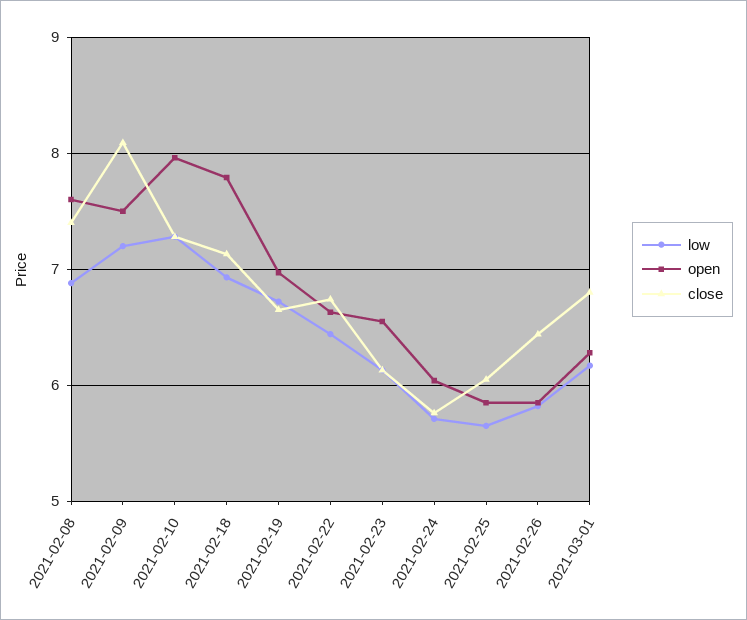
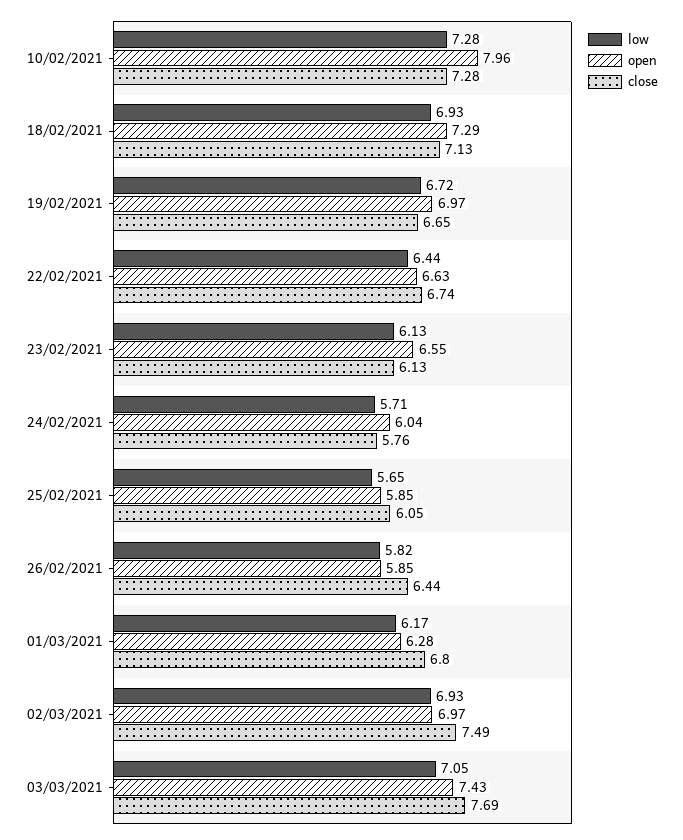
low, 2021-02-08: 6.9 -> none
open, 2021-02-08: 7.6 -> none
close, 2021-02-08: 7.4 -> none
low, 2021-02-09: 7.2 -> none
open, 2021-02-09: 7.5 -> none
close, 2021-02-09: 8.1 -> none
open, 2021-02-18: 7.8 -> 7.29
low, 02/03/2021: none -> 6.93
open, 02/03/2021: none -> 6.97
close, 02/03/2021: none -> 7.49
low, 03/03/2021: none -> 7.05
open, 03/03/2021: none -> 7.43
close, 03/03/2021: none -> 7.69

